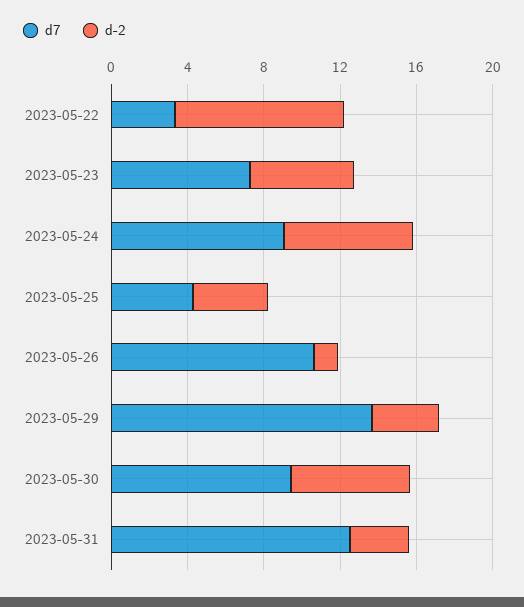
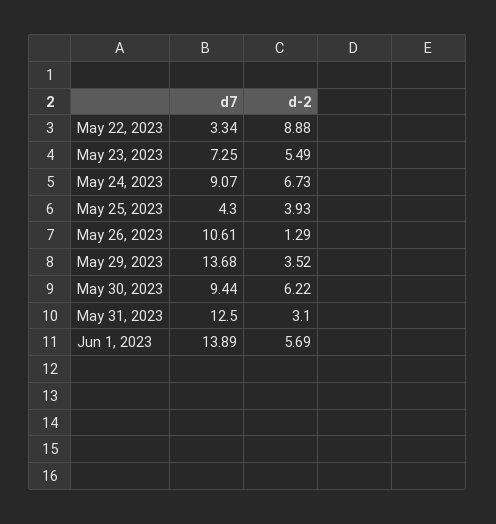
d7, Jun 1, 2023: none -> 13.89
d-2, Jun 1, 2023: none -> 5.69

